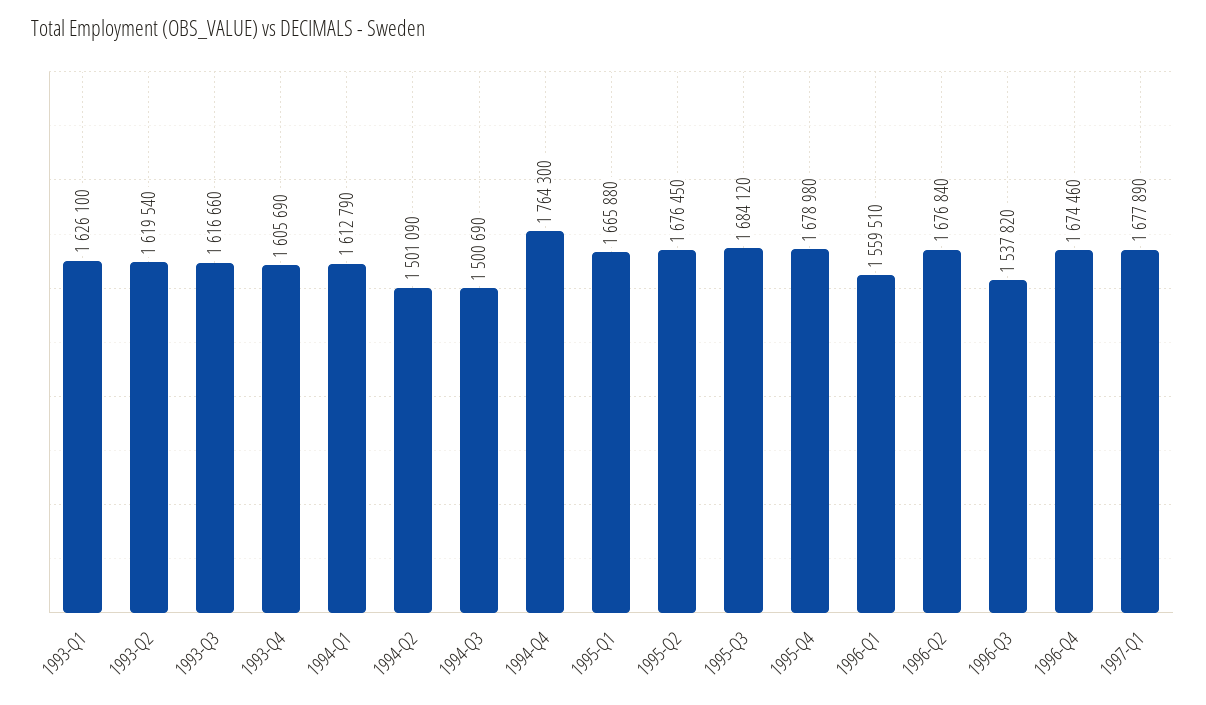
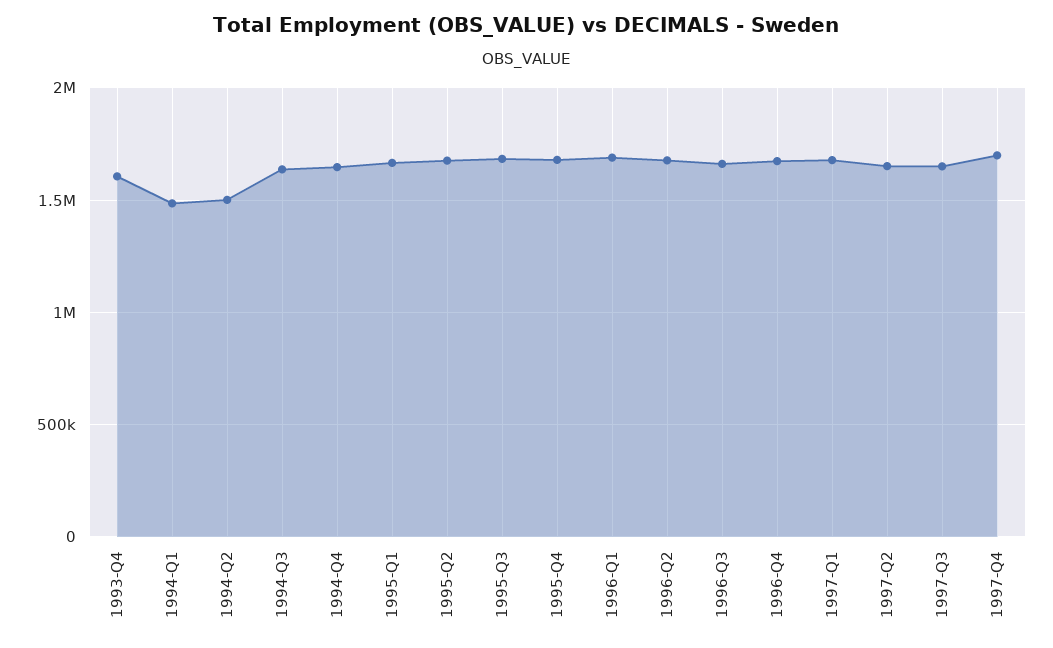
1993-Q1: 1626100 -> none
1993-Q2: 1619540 -> none
1993-Q3: 1616660 -> none
1994-Q1: 1612790 -> 1500000
1994-Q3: 1500690 -> 1650000
1994-Q4: 1764300 -> 1650000
1996-Q1: 1559510 -> 1700000
1996-Q3: 1537820 -> 1650000
1997-Q2: none -> 1650000
1997-Q3: none -> 1650000
1997-Q4: none -> 1700000

